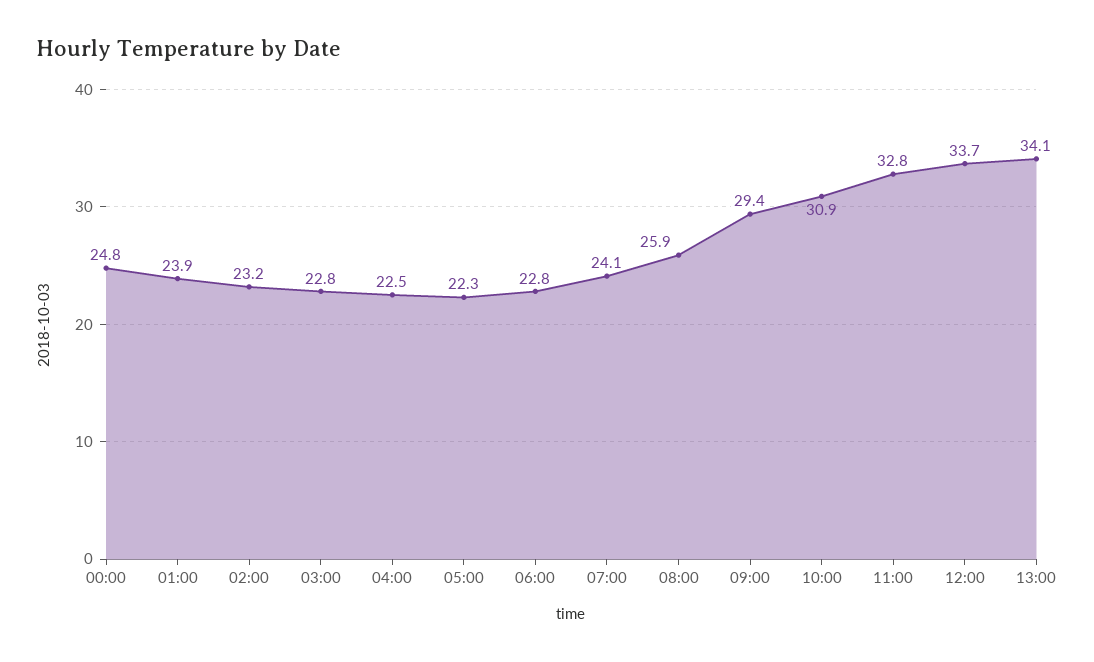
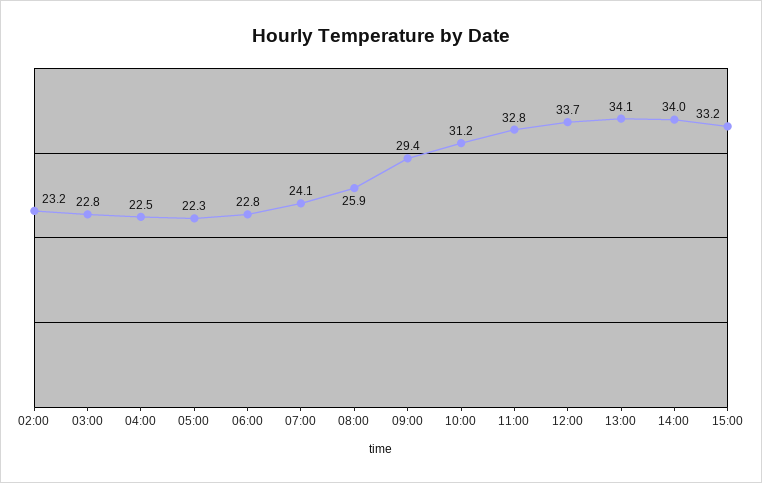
00:00: 24.8 -> none
01:00: 23.9 -> none
10:00: 30.9 -> 31.2
14:00: none -> 34
15:00: none -> 33.2

